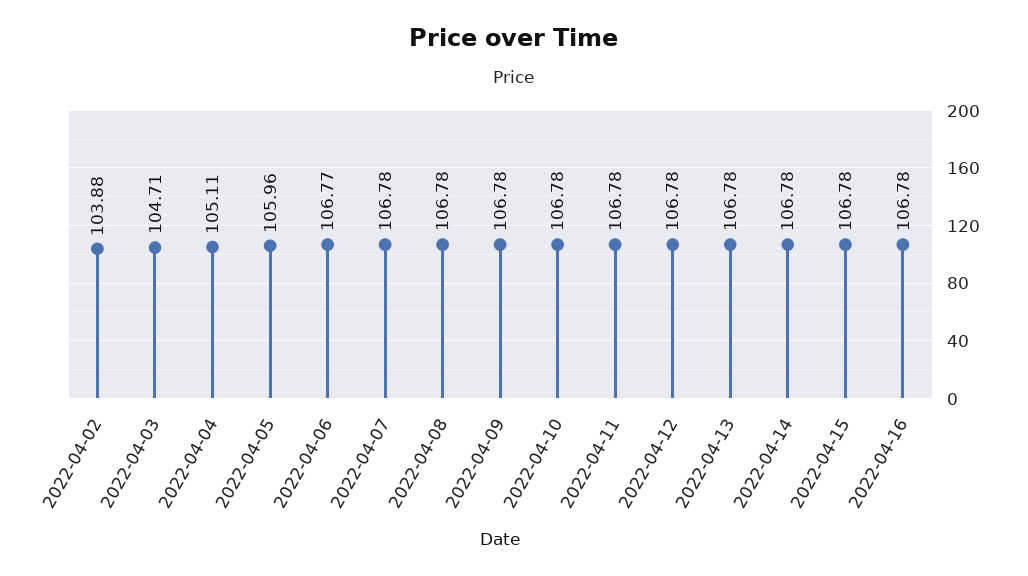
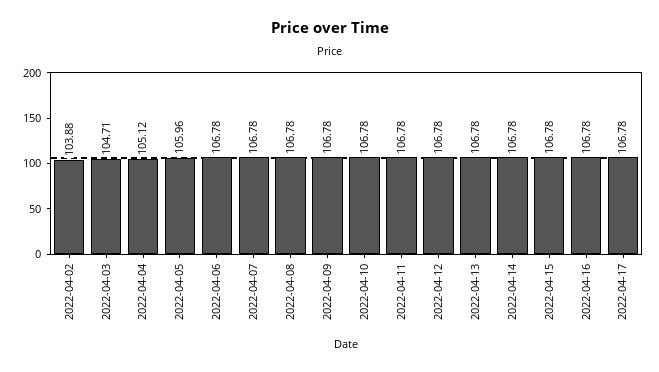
2022-04-04: 105.11 -> 105.12
2022-04-06: 106.77 -> 106.78
2022-04-17: none -> 106.78

